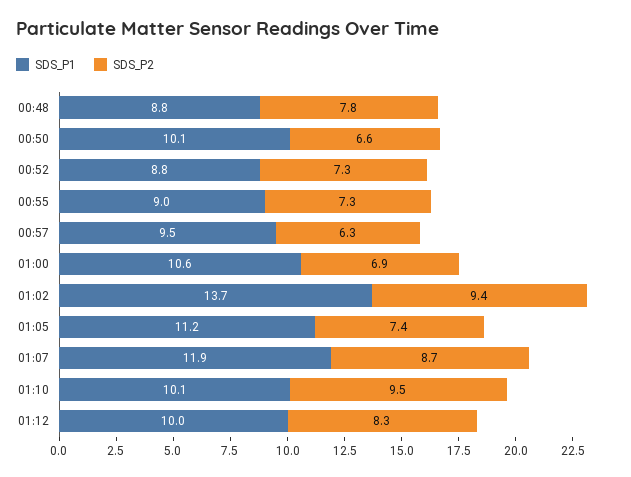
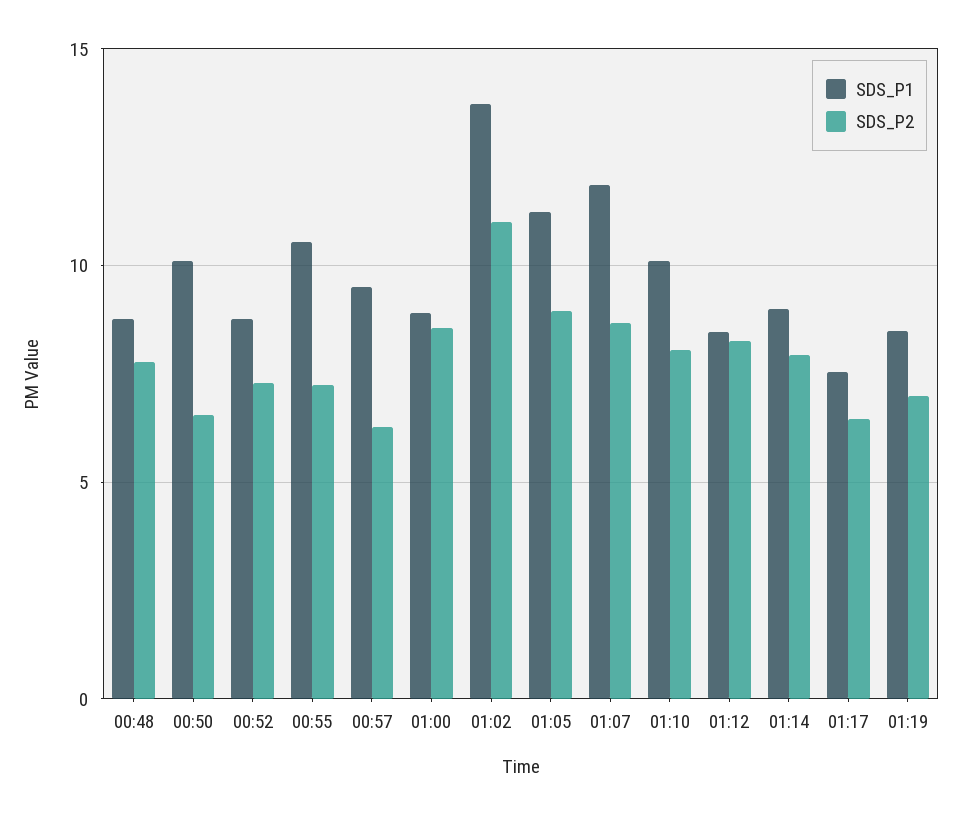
SDS_P1, 00:55: 9 -> 10.5
SDS_P1, 01:00: 10.6 -> 9
SDS_P2, 01:00: 6.9 -> 8.5
SDS_P2, 01:02: 9.4 -> 11
SDS_P2, 01:05: 7.4 -> 9
SDS_P2, 01:10: 9.5 -> 8
SDS_P1, 01:12: 10 -> 8.5
SDS_P1, 01:14: none -> 9
SDS_P2, 01:14: none -> 8
SDS_P1, 01:17: none -> 7.5
SDS_P2, 01:17: none -> 6.5
SDS_P1, 01:19: none -> 8.5
SDS_P2, 01:19: none -> 7

